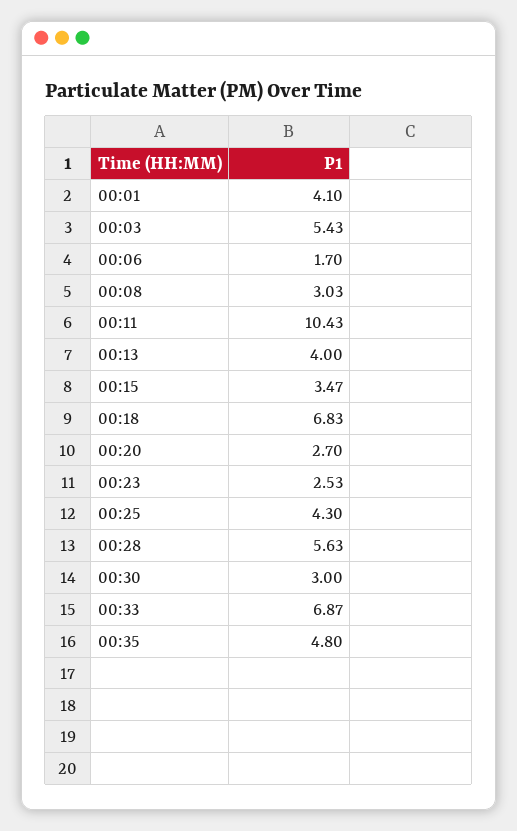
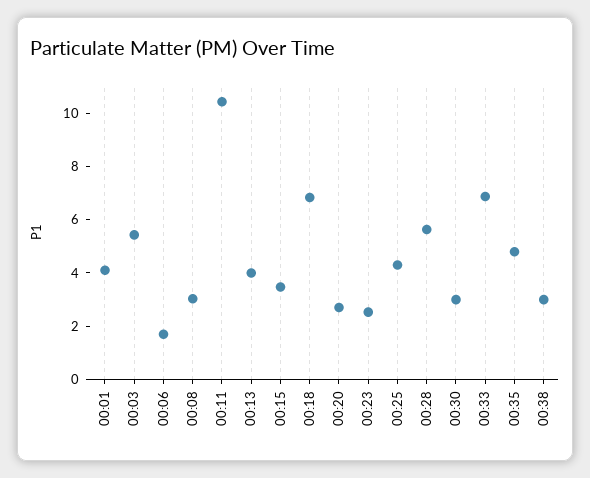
00:38: none -> 3

